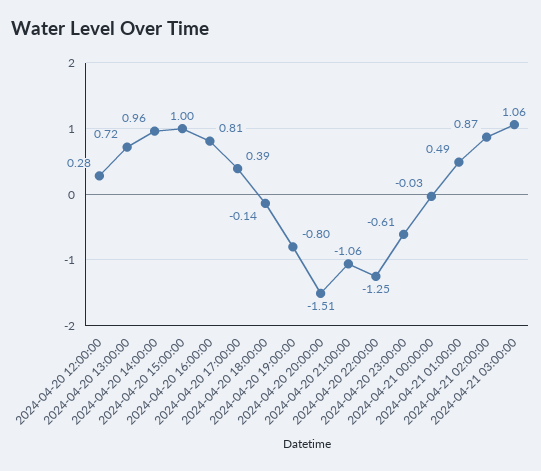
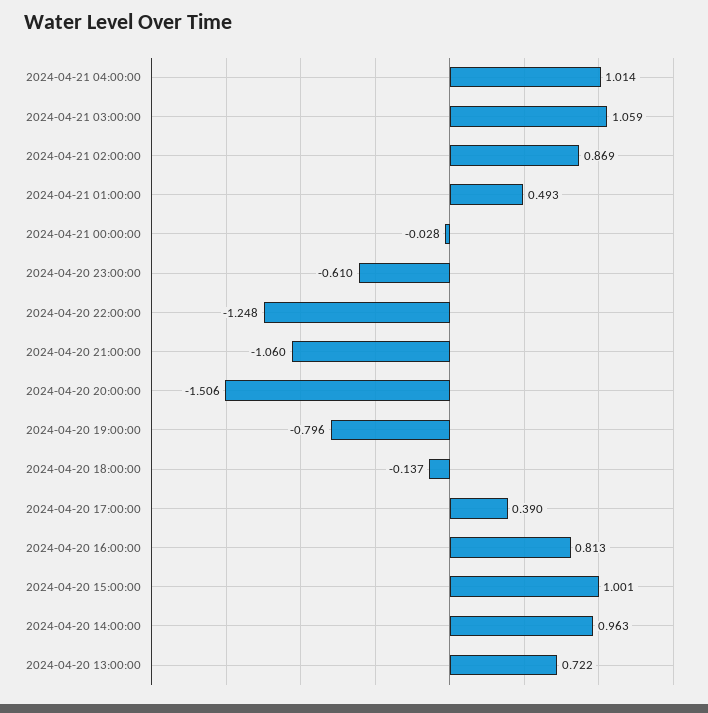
2024-04-20 12:00:00: 0.28 -> none
2024-04-21 04:00:00: none -> 1.014

